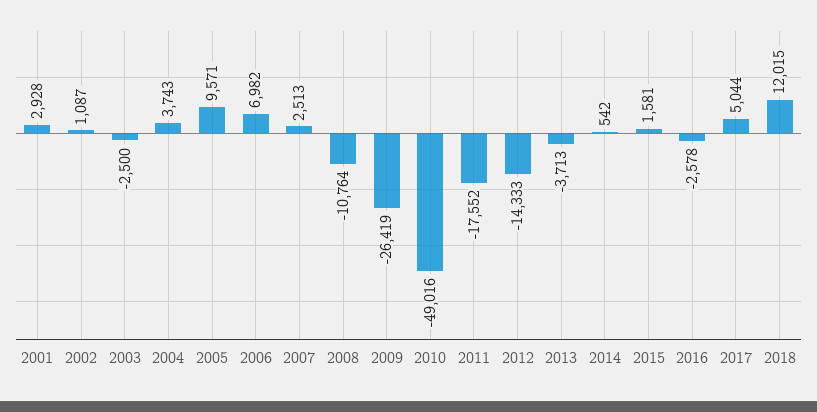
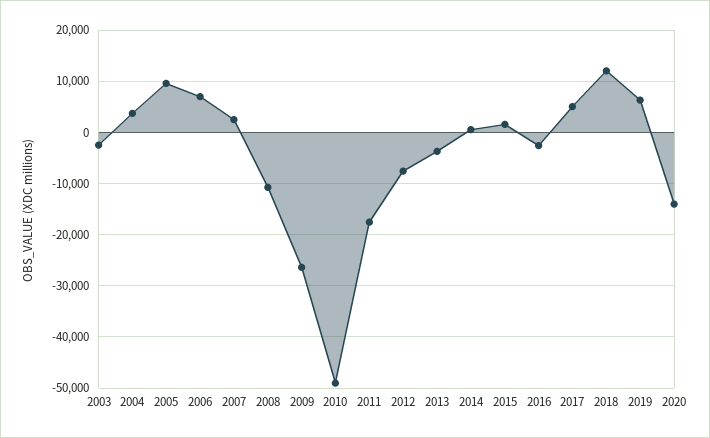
2001: 2928 -> none
2002: 1087 -> none
2012: -14333 -> -8000
2019: none -> 6000
2020: none -> -14000

